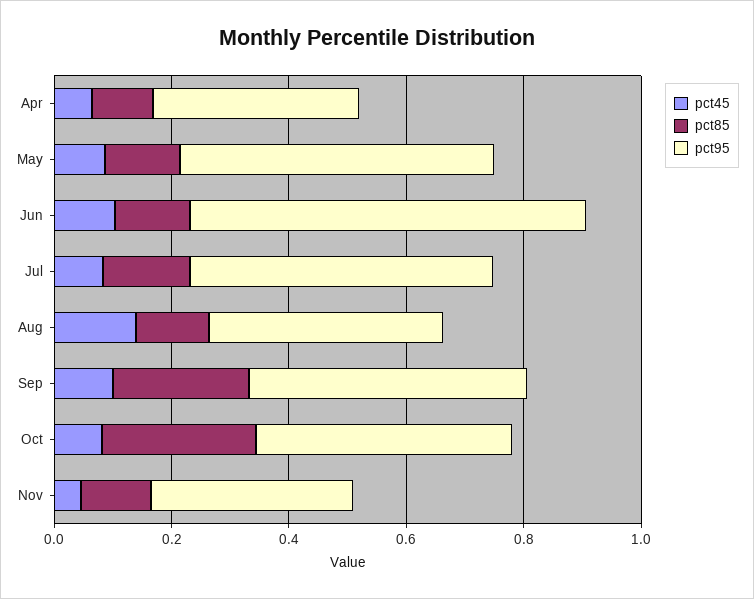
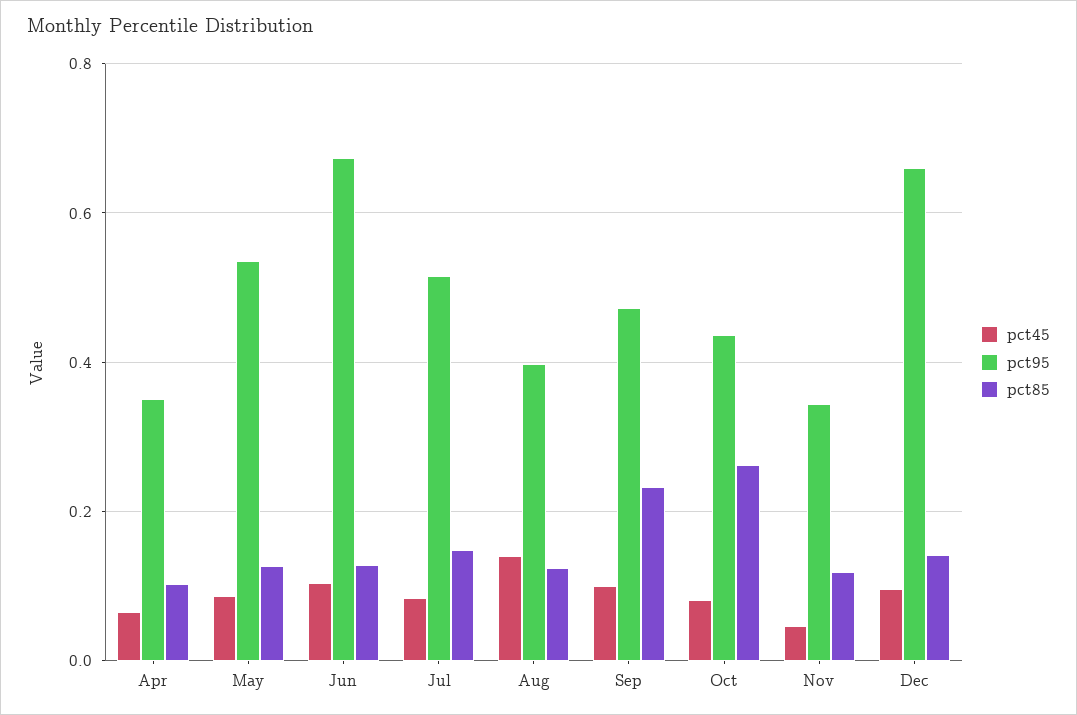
pct45, Dec: none -> 0.1
pct95, Dec: none -> 0.66
pct85, Dec: none -> 0.14

